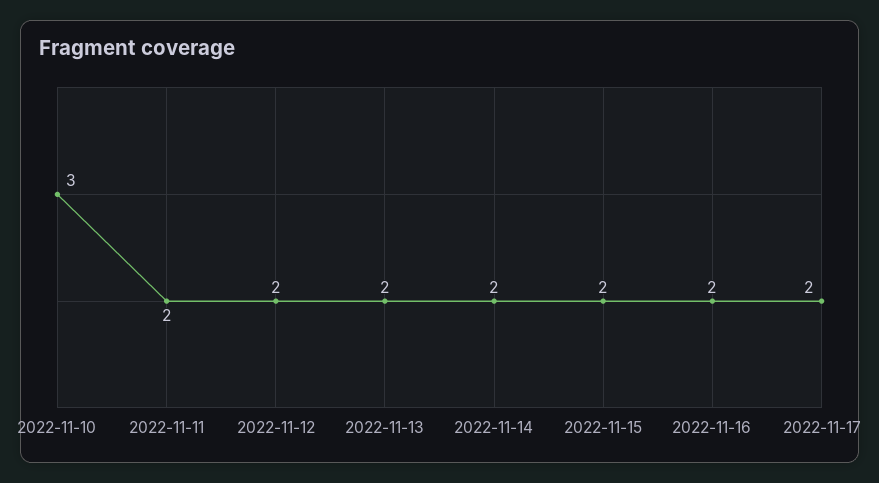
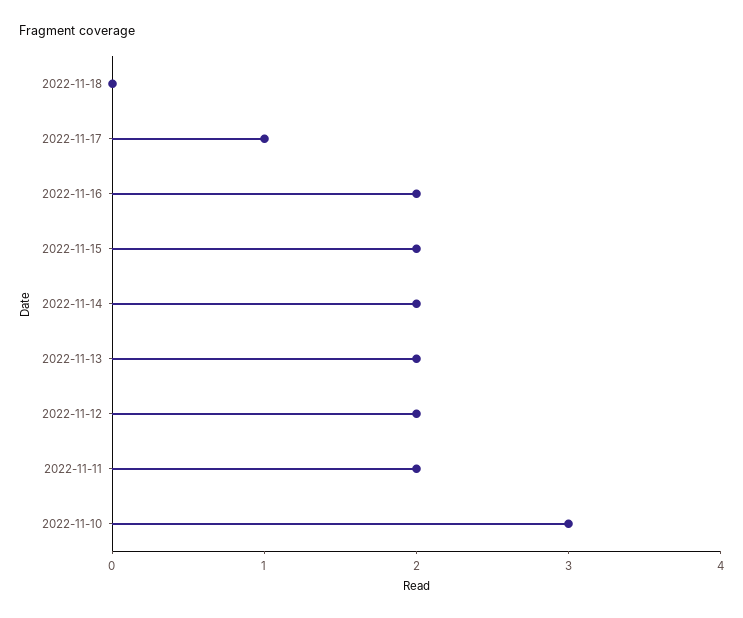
2022-11-17: 2 -> 1
2022-11-18: none -> 0

